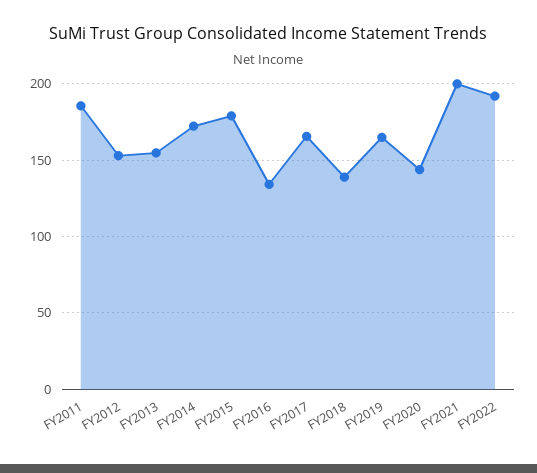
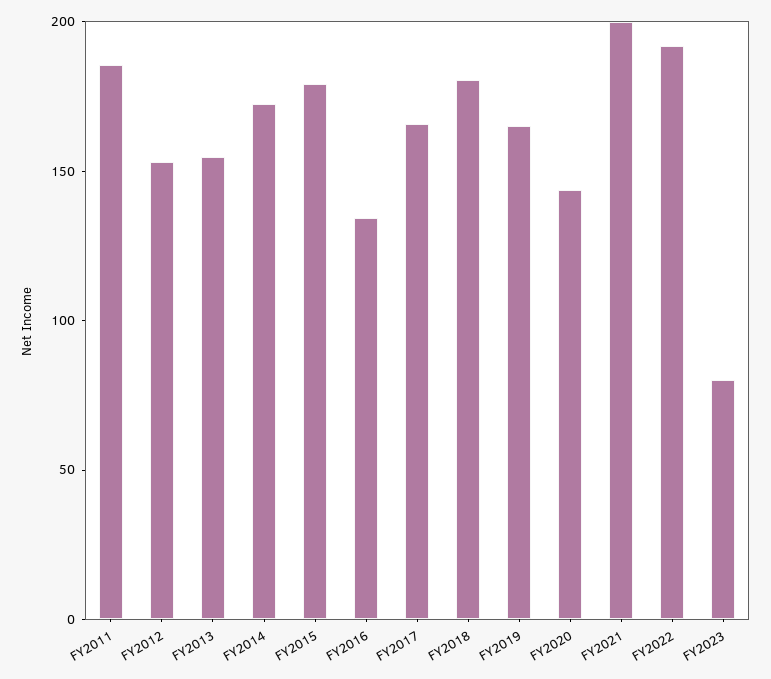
FY2018: 140 -> 180
FY2023: none -> 80

